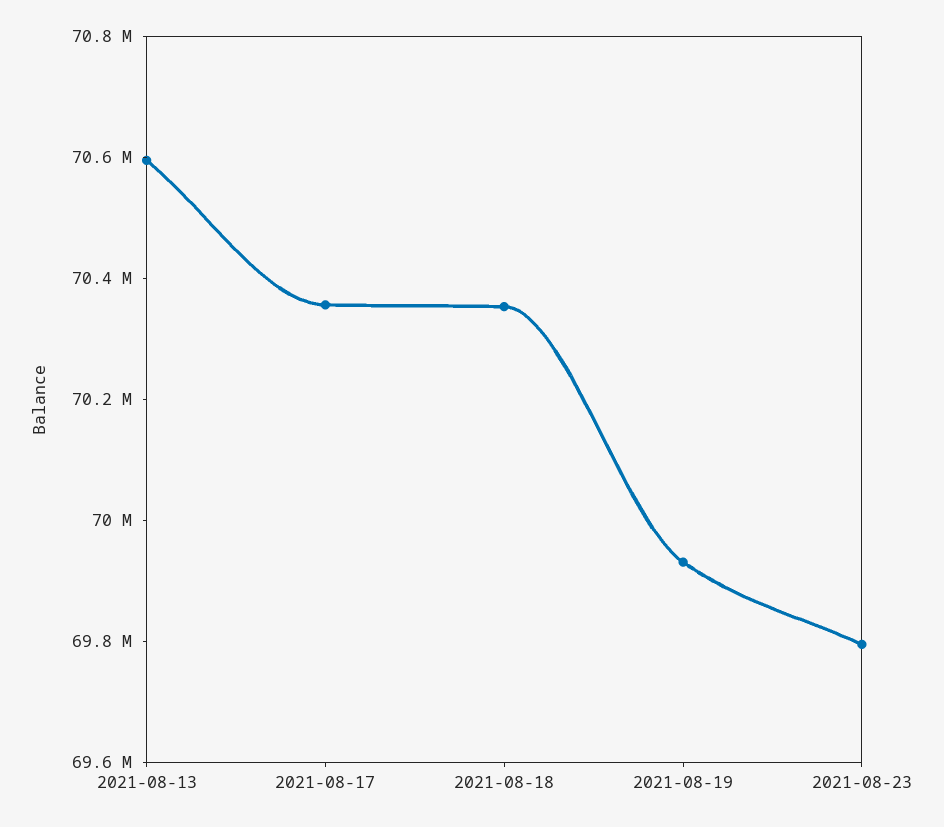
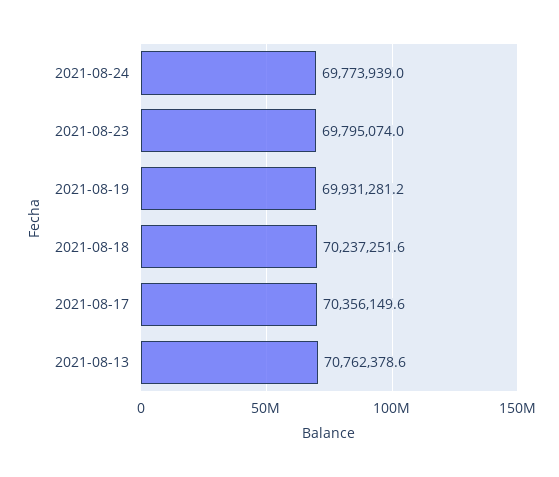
2021-08-13: 70600000 -> 70762378.6
2021-08-18: 70350000 -> 70237251.6
2021-08-24: none -> 69773939

